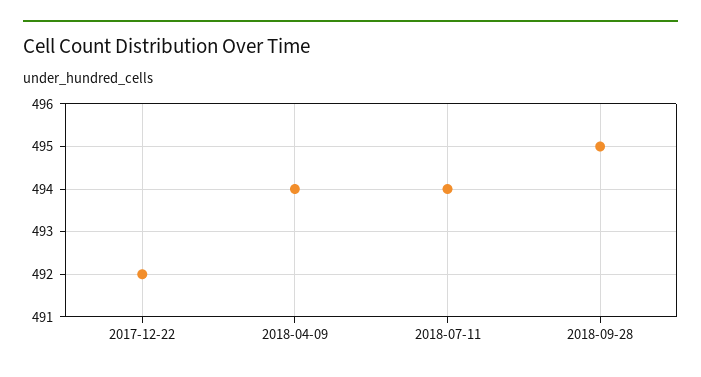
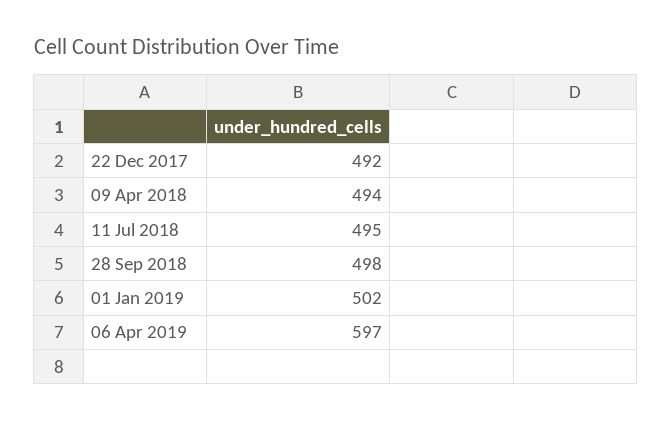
2018-07-11: 494 -> 495
2018-09-28: 495 -> 498
01 Jan 2019: none -> 502
06 Apr 2019: none -> 597

